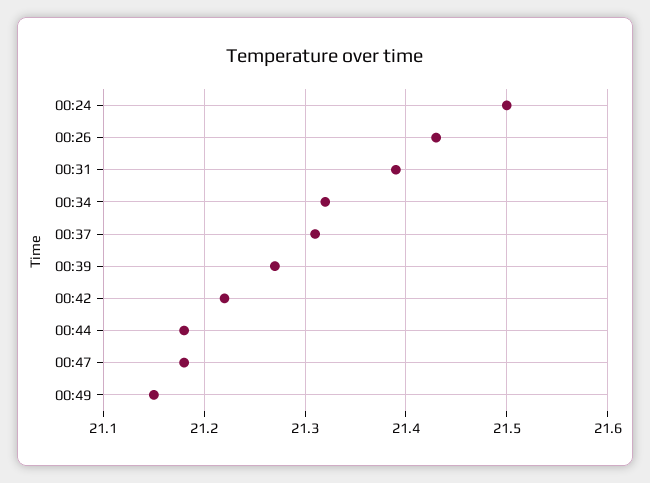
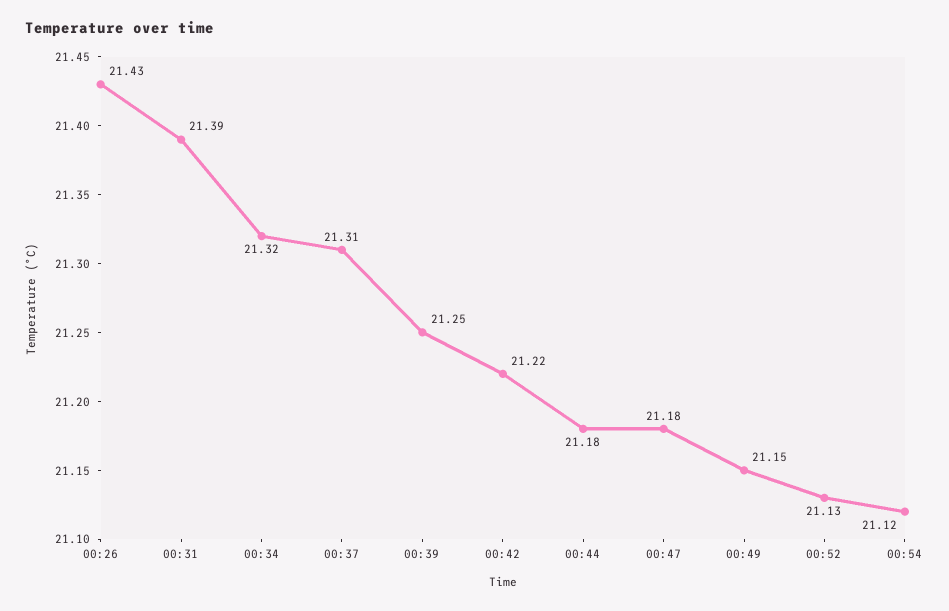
00:24: 21.5 -> none
00:39: 21.27 -> 21.25
00:52: none -> 21.13
00:54: none -> 21.12

